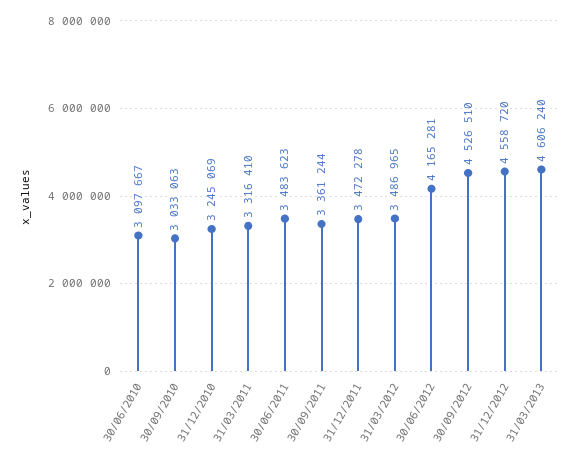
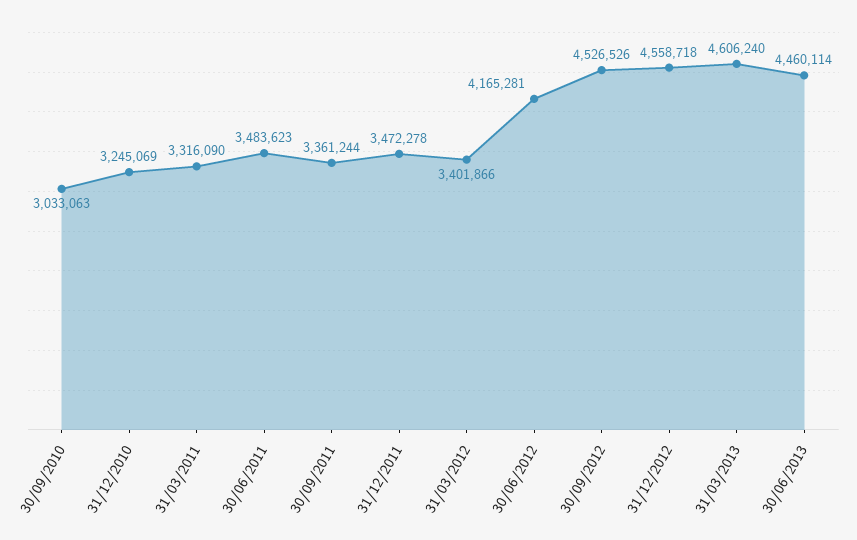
30/06/2010: 3097667 -> none
31/03/2011: 3316410 -> 3316090
31/03/2012: 3486965 -> 3401866
30/09/2012: 4526510 -> 4526526
31/12/2012: 4558720 -> 4558718
30/06/2013: none -> 4460114

